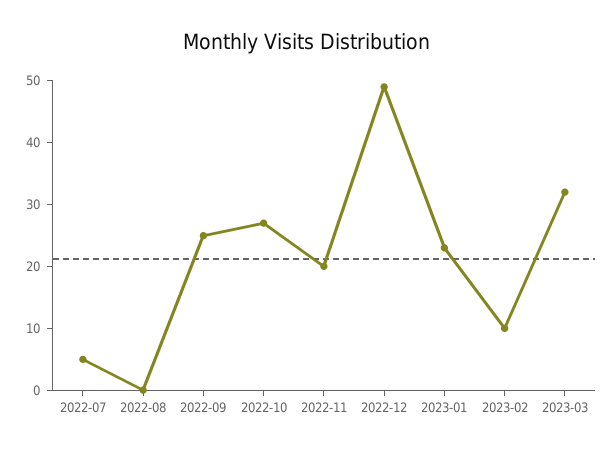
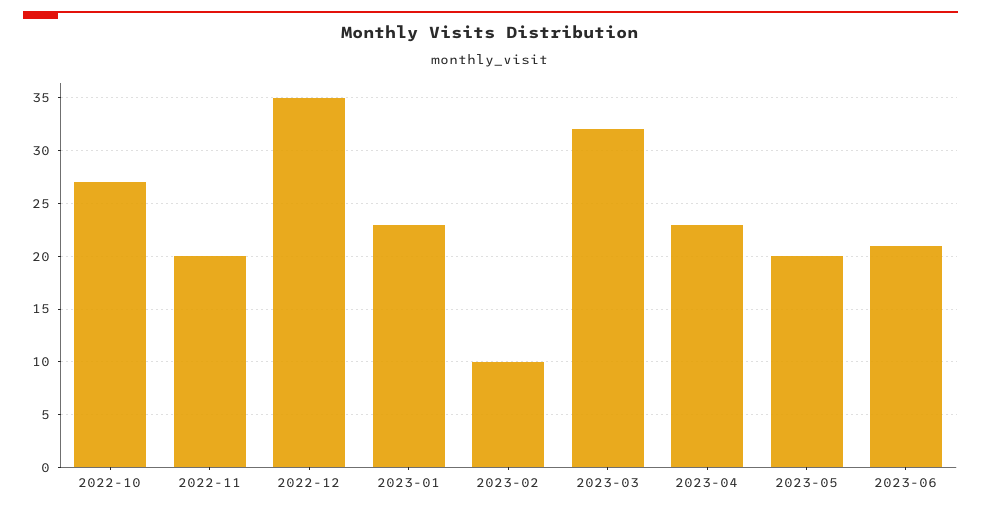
2022-07: 5 -> none
2022-08: 0 -> none
2022-09: 25 -> none
2022-12: 50 -> 35
2023-04: none -> 23
2023-05: none -> 20
2023-06: none -> 21

